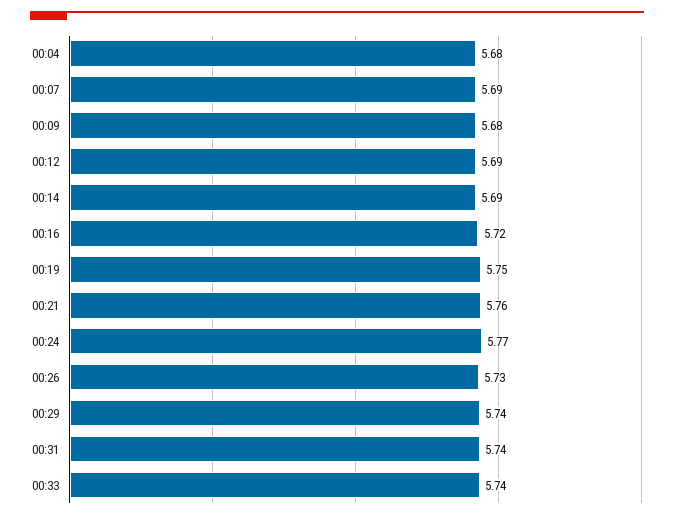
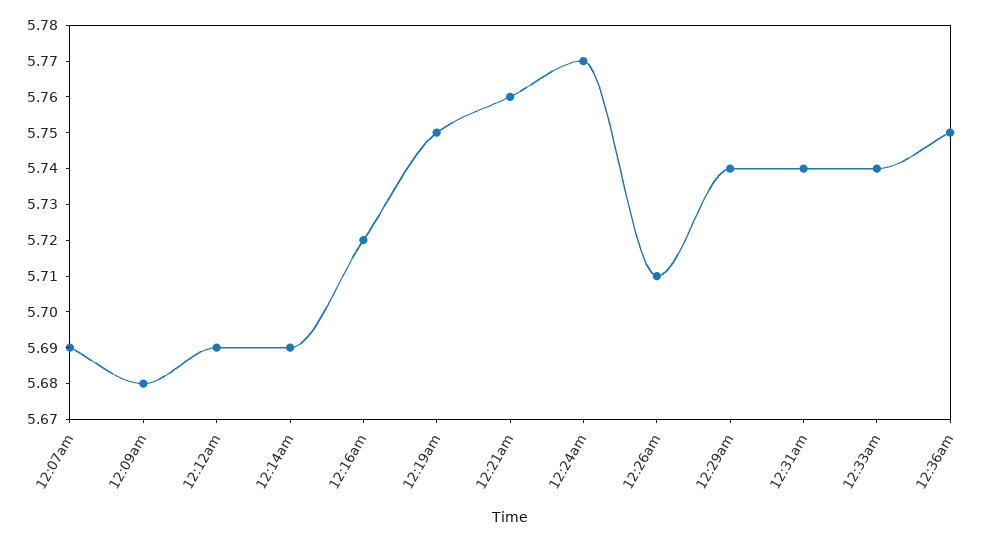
00:04: 5.68 -> none
00:26: 5.73 -> 5.71
12:36am: none -> 5.75

